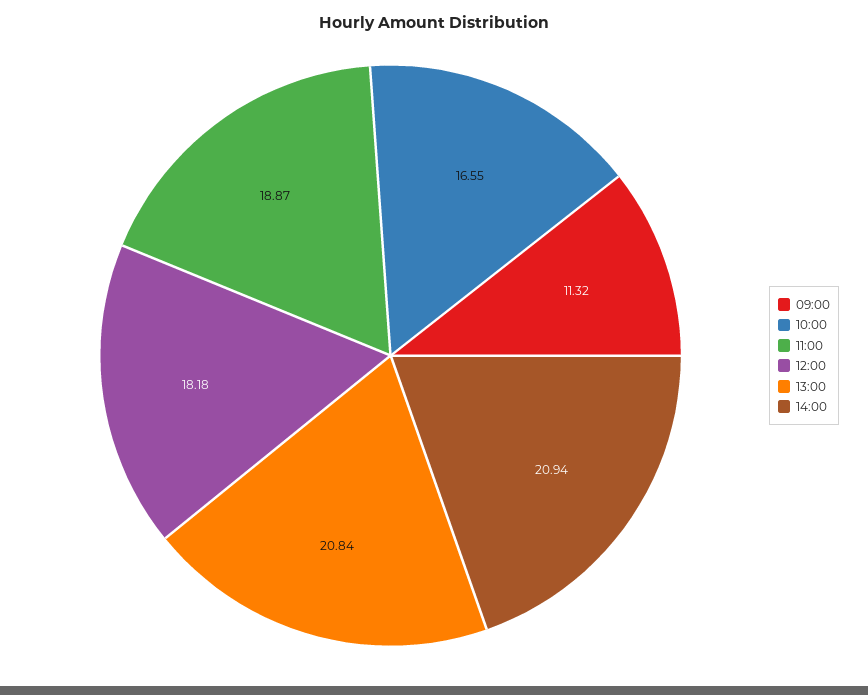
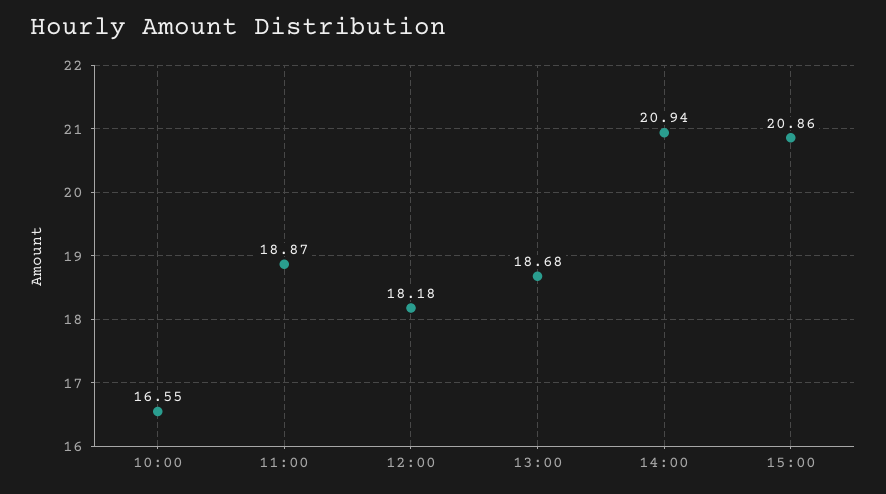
09:00: 11.32 -> none
13:00: 20.84 -> 18.68
15:00: none -> 20.86

